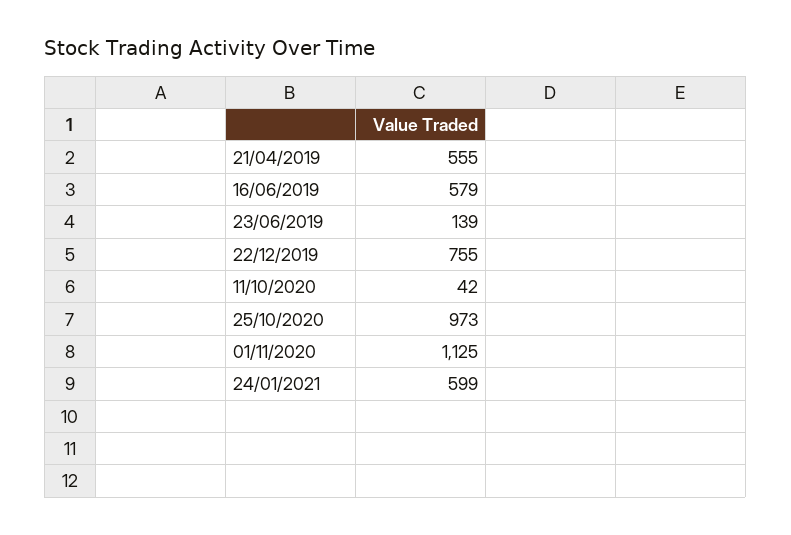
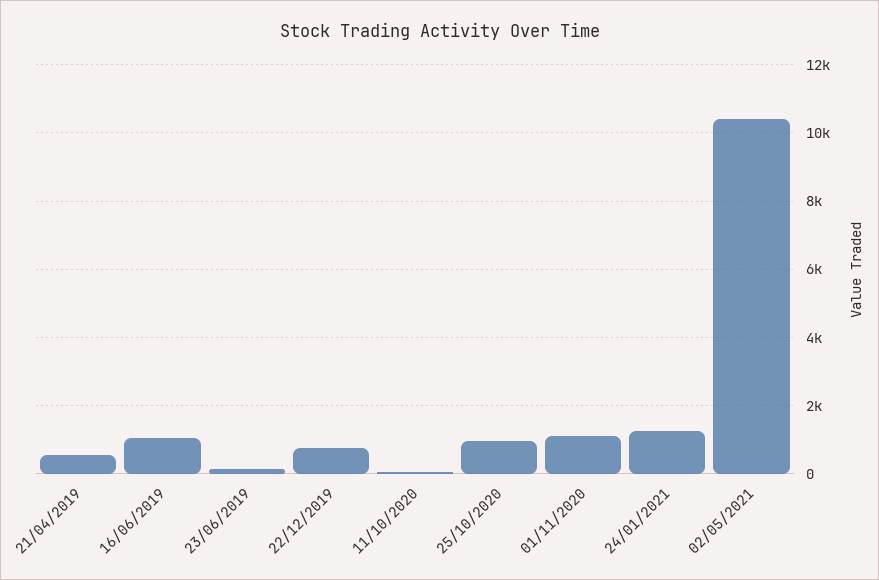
16/06/2019: 579 -> 1000
24/01/2021: 599 -> 1200
02/05/2021: none -> 10400

